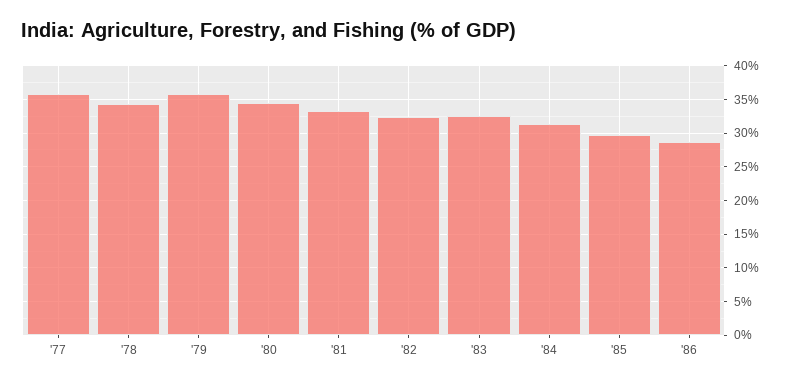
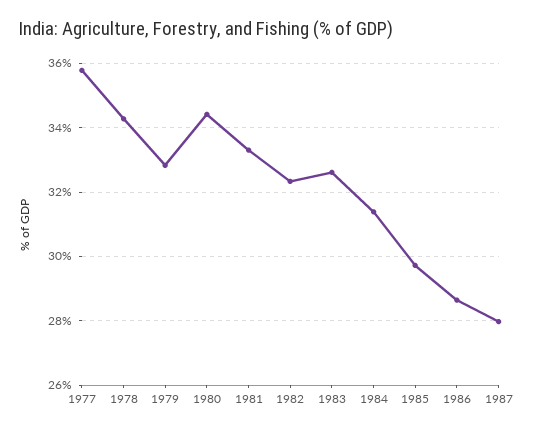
'79: 36 -> 32.8
1987: none -> 28

